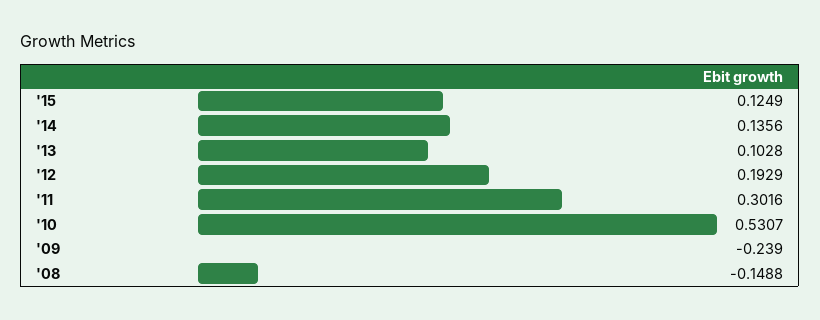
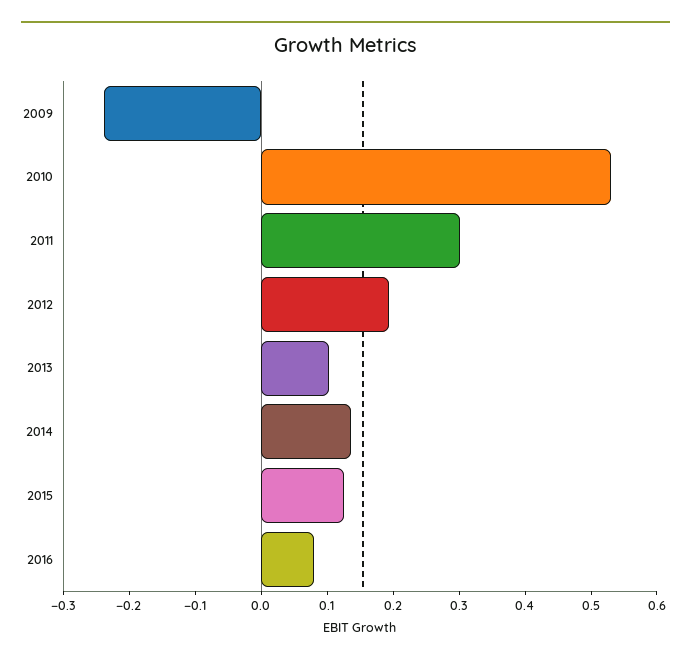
'08: -0.1488 -> none
2016: none -> 0.08

